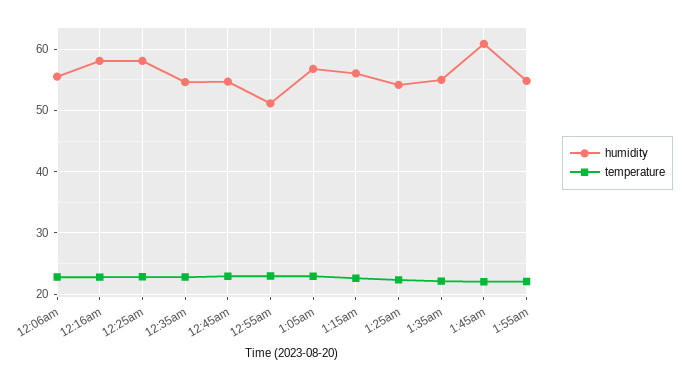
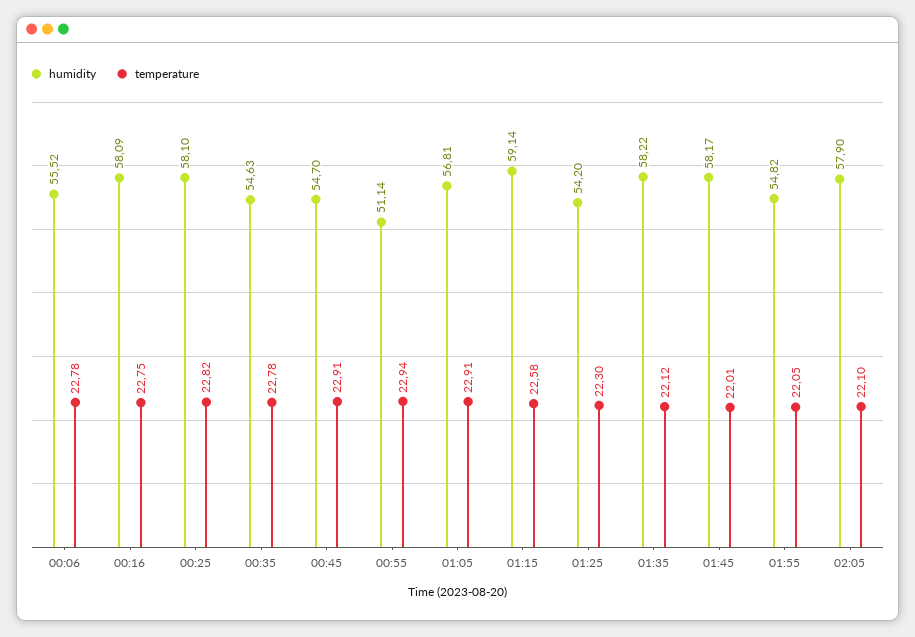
humidity, 1:15am: 56 -> 59.14
humidity, 1:35am: 55 -> 58.22
humidity, 1:45am: 61 -> 58.17
humidity, 02:05: none -> 57.9
temperature, 02:05: none -> 22.1

